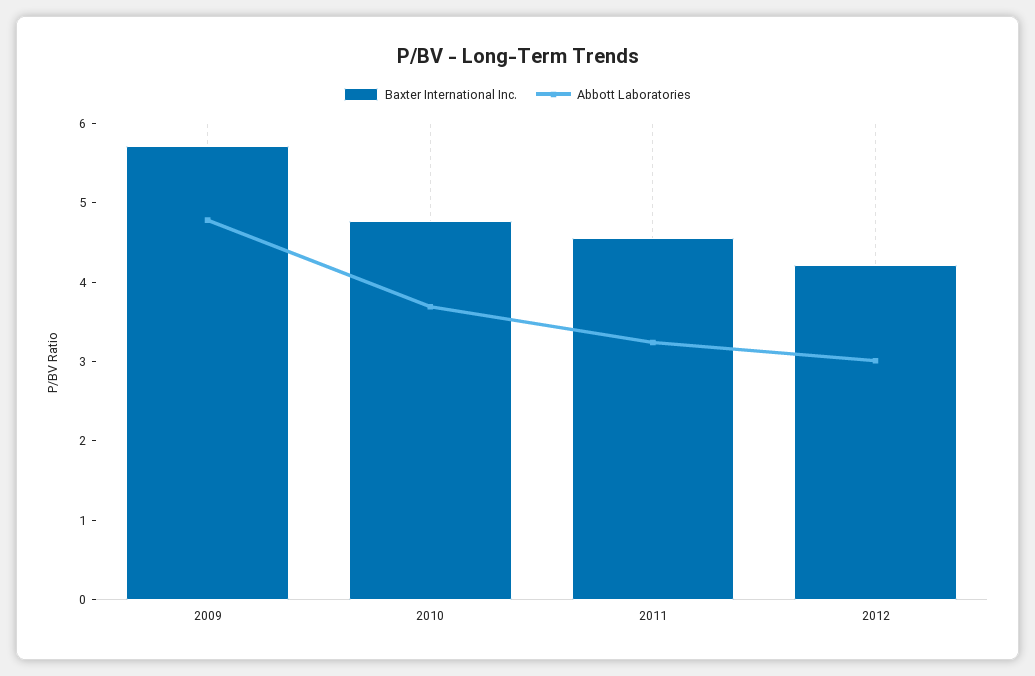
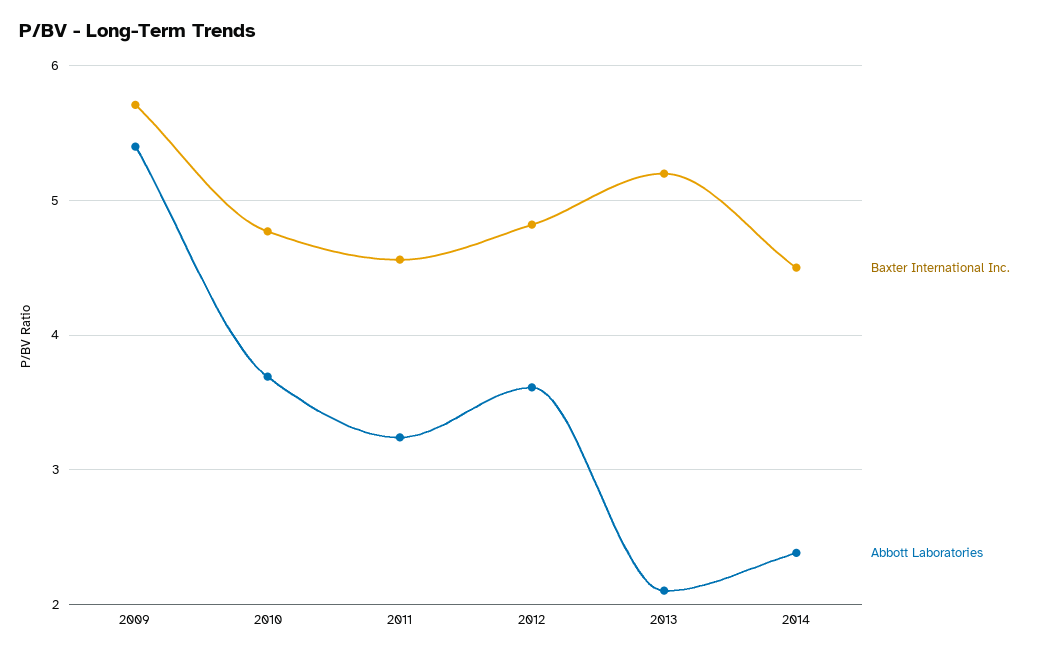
Abbott Laboratories, 2009: 4.8 -> 5.4
Baxter International Inc., 2012: 4.2 -> 4.8
Abbott Laboratories, 2012: 3 -> 3.6
Baxter International Inc., 2013: none -> 5.2
Abbott Laboratories, 2013: none -> 2.1
Baxter International Inc., 2014: none -> 4.5
Abbott Laboratories, 2014: none -> 2.4

